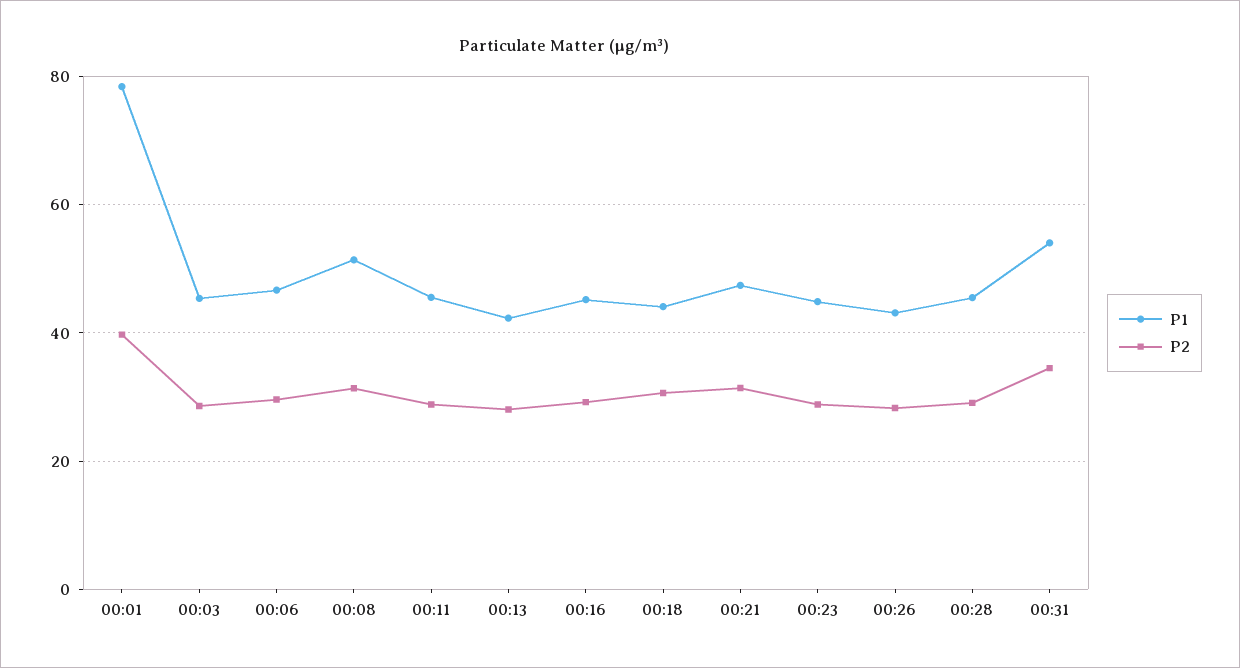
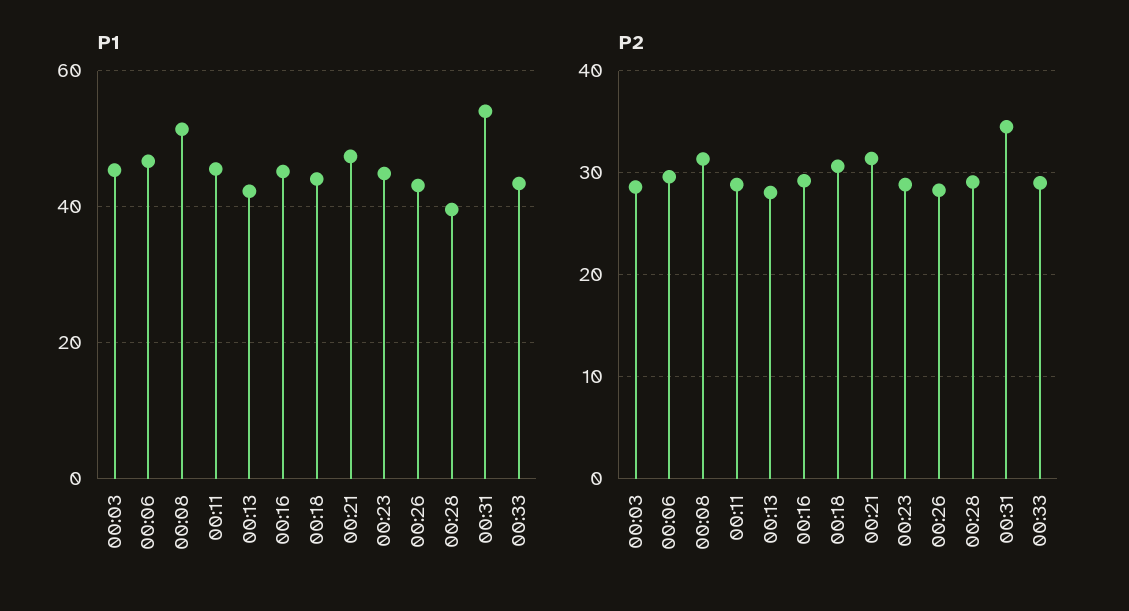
P1, 00:01: 78 -> none
P2, 00:01: 40 -> none
P1, 00:28: 46 -> 40
P1, 00:33: none -> 44
P2, 00:33: none -> 29

